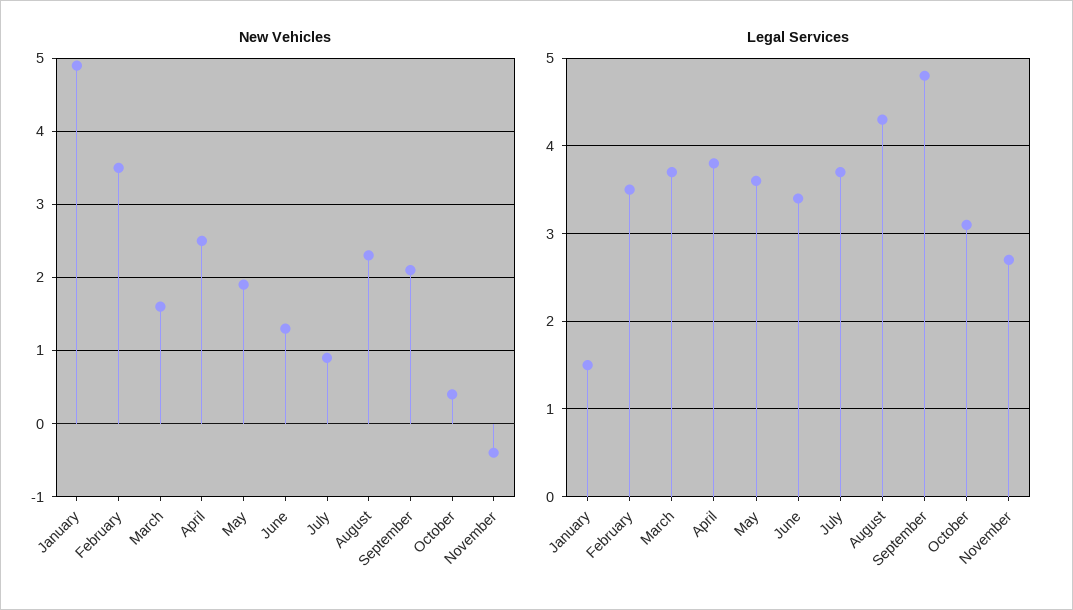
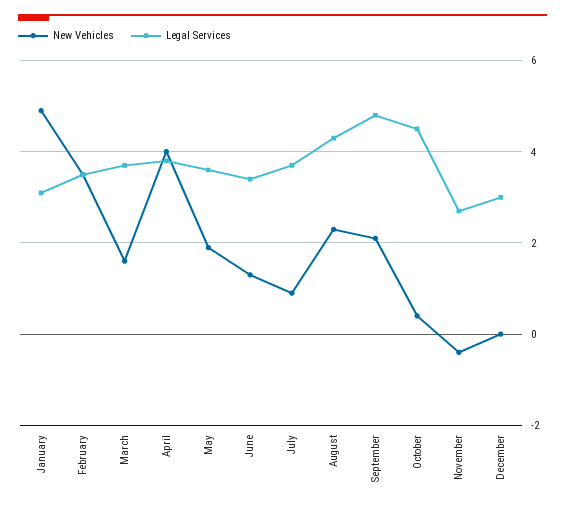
New Vehicles, April: 2.5 -> 4
Legal Services, January: 1.5 -> 3
Legal Services, October: 3.1 -> 4.5
New Vehicles, December: none -> 0
Legal Services, December: none -> 3

